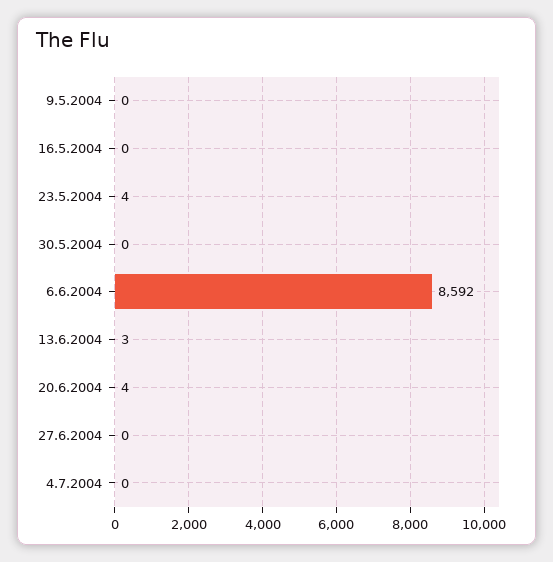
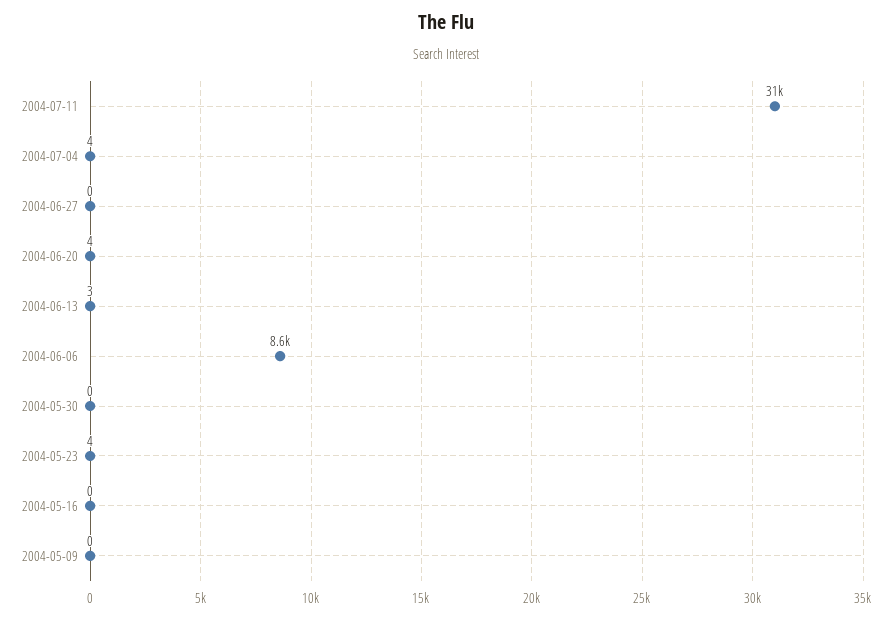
4.7.2004: 0 -> 4
2004-07-11: none -> 31000

